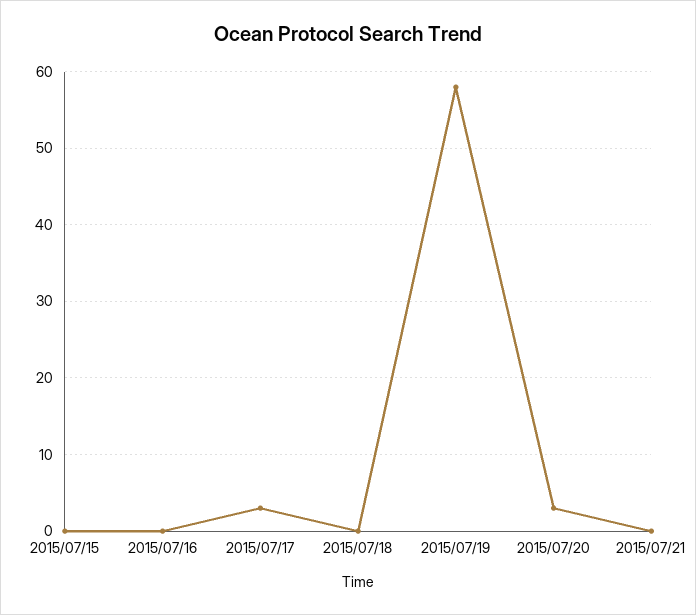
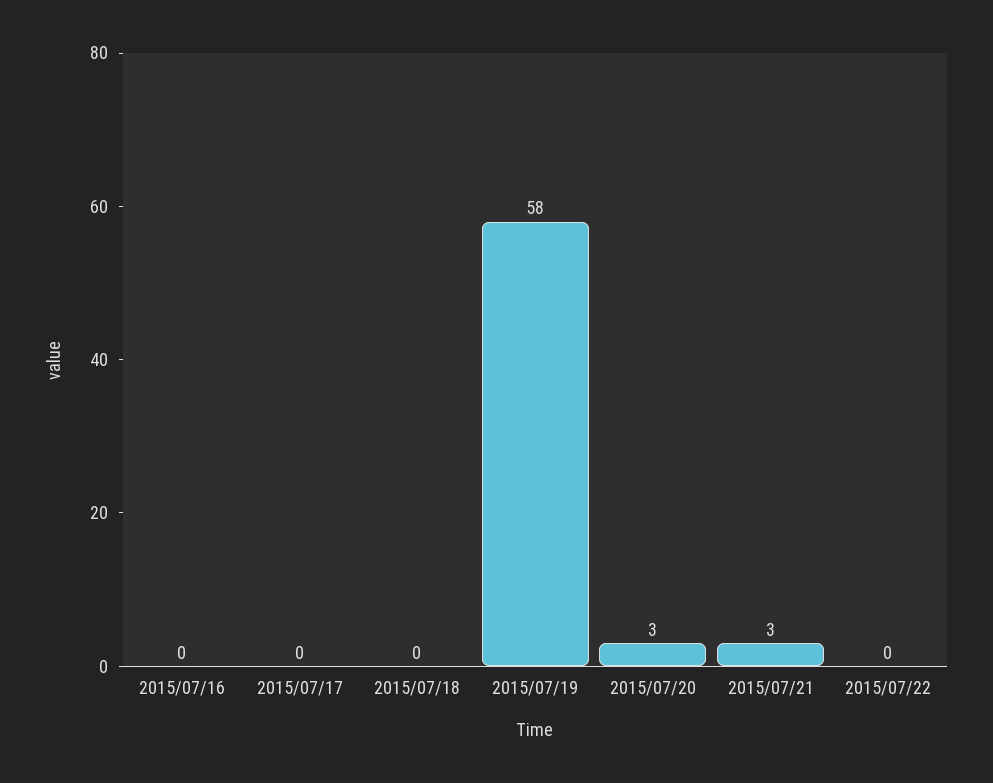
2015/07/15: 0 -> none
2015/07/17: 3 -> 0
2015/07/21: 0 -> 3
2015/07/22: none -> 0

